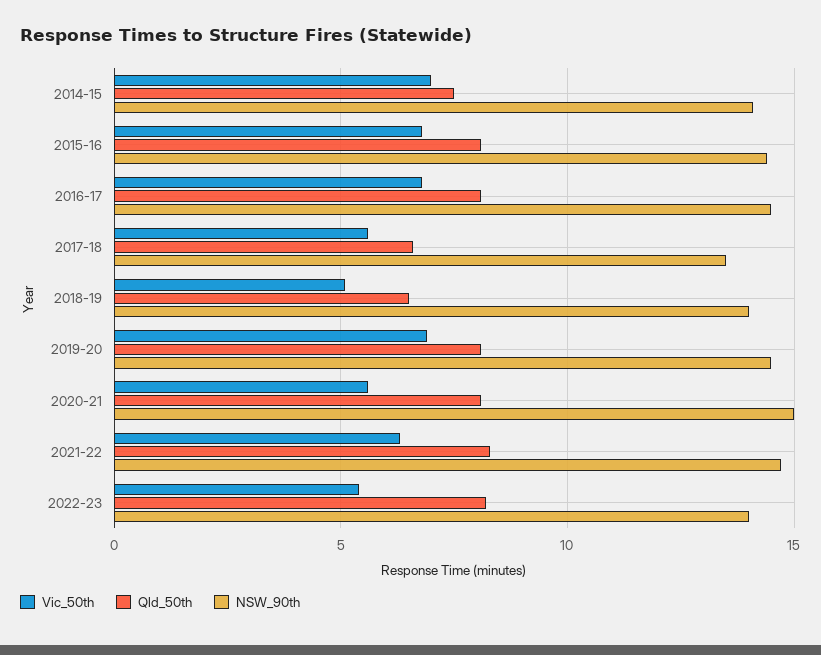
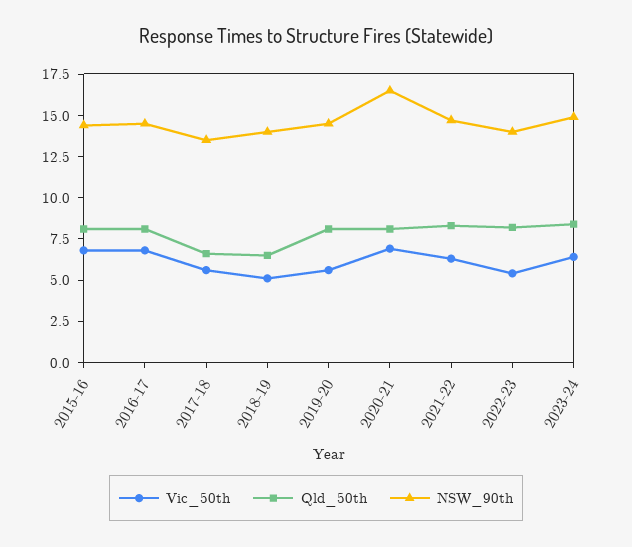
Vic_50th, 2014-15: 7 -> none
Qld_50th, 2014-15: 7.5 -> none
NSW_90th, 2014-15: 14 -> none
Vic_50th, 2019-20: 7 -> 5.5
Vic_50th, 2020-21: 5.5 -> 7
NSW_90th, 2020-21: 15 -> 16.5
Vic_50th, 2023-24: none -> 6.5
Qld_50th, 2023-24: none -> 8.5
NSW_90th, 2023-24: none -> 15

